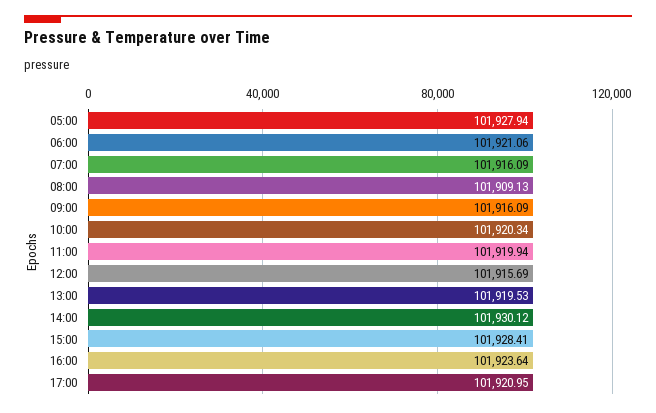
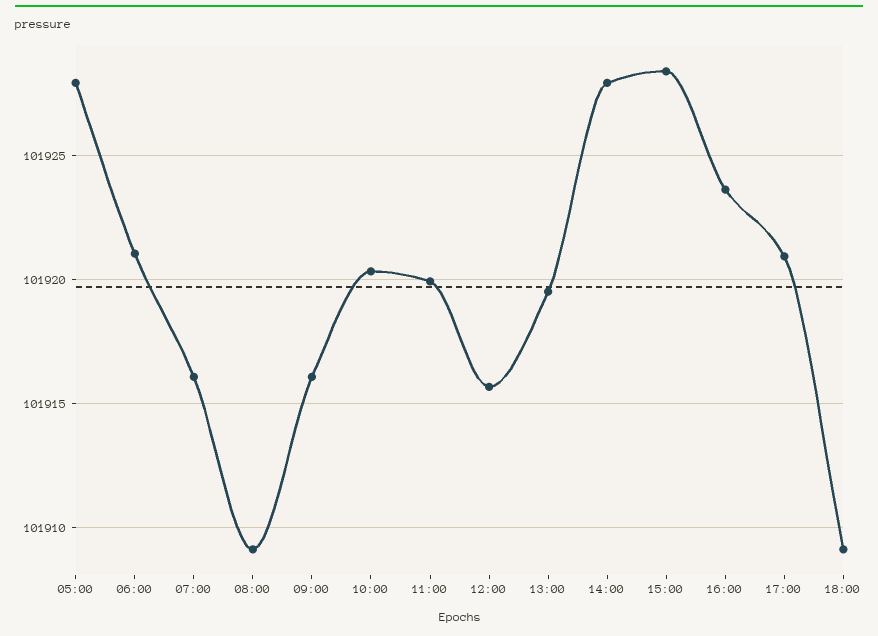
14:00: 101930.12 -> 101928
18:00: none -> 101909

